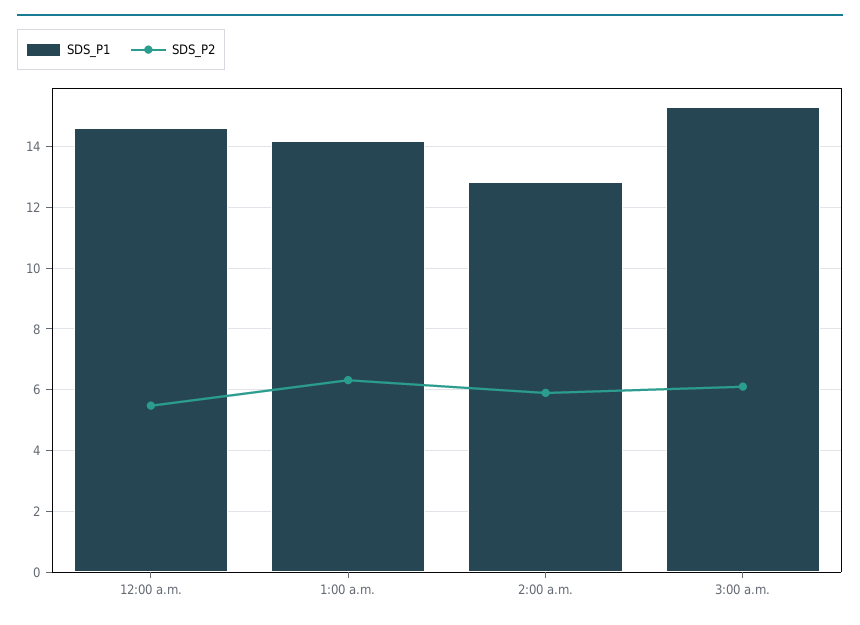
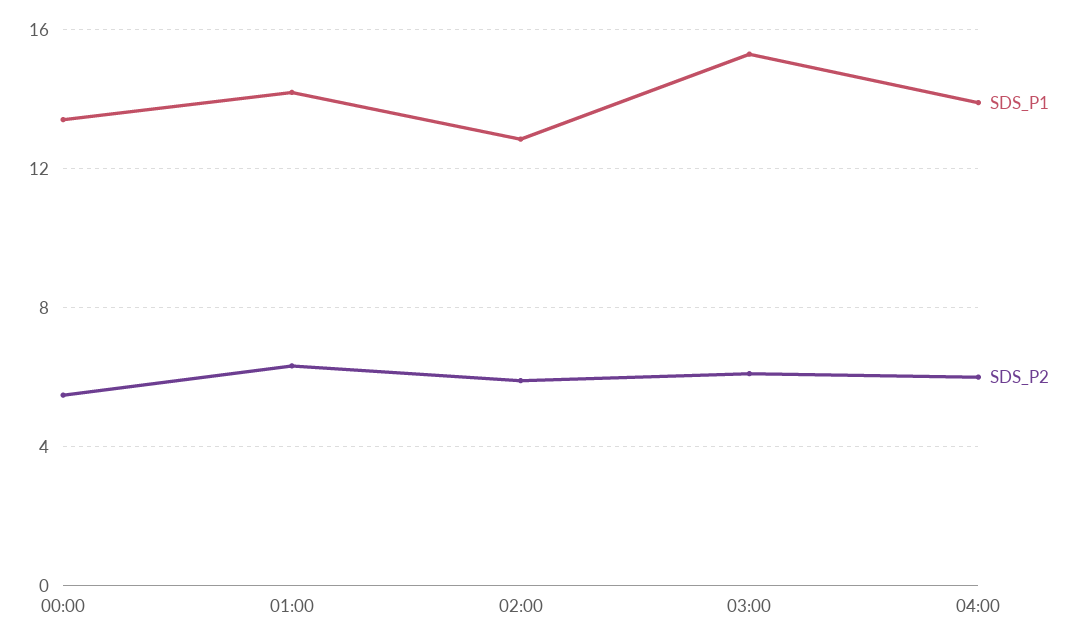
SDS_P1, 12:00 a.m.: 14.6 -> 13.5
SDS_P1, 04:00: none -> 14
SDS_P2, 04:00: none -> 6

